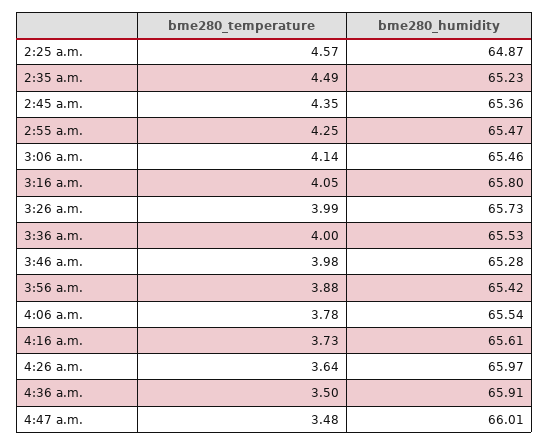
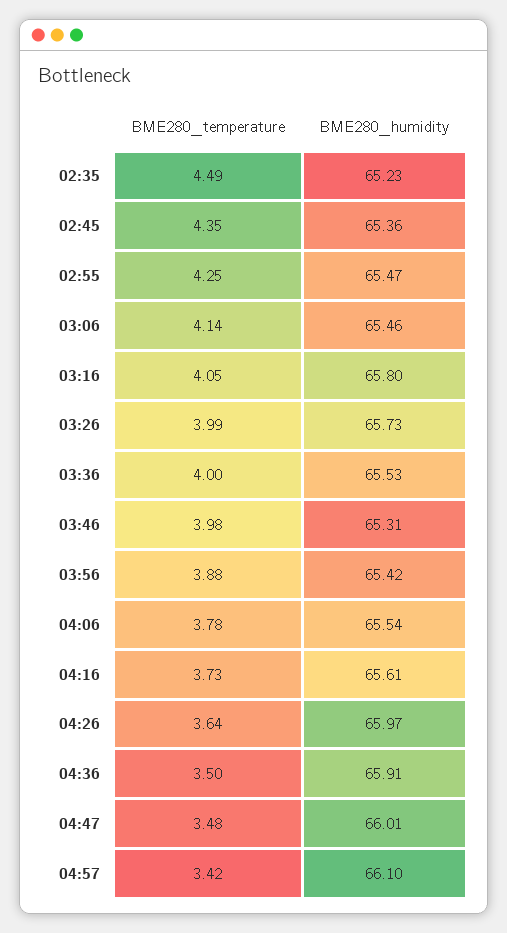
bme280_temperature, 2:25 a.m.: 4.57 -> none
bme280_humidity, 2:25 a.m.: 64.87 -> none
bme280_humidity, 3:46 a.m.: 65.28 -> 65.31
bme280_temperature, 04:57: none -> 3.42
bme280_humidity, 04:57: none -> 66.1

